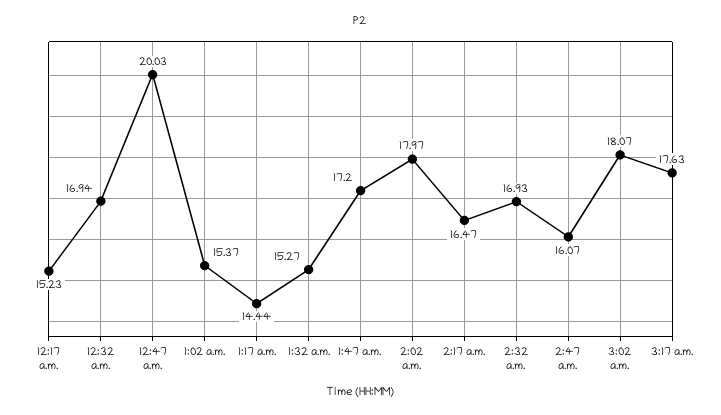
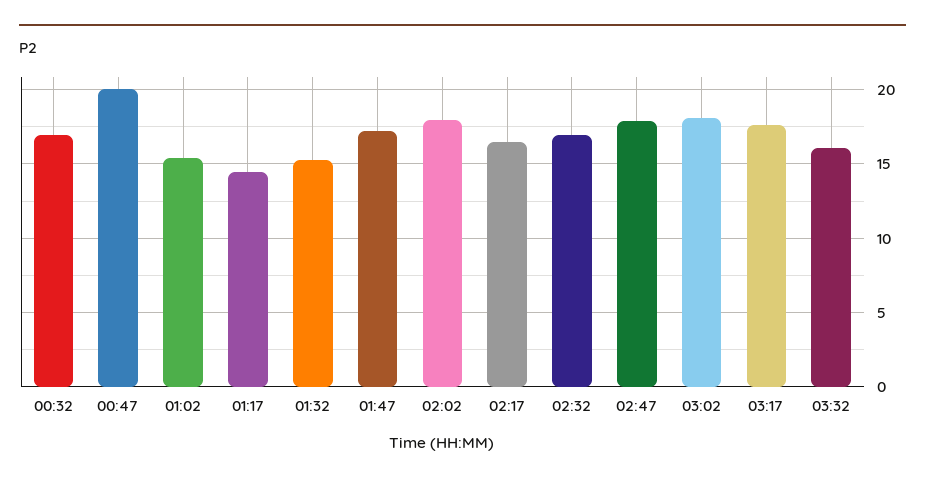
12:17 a.m.: 15.23 -> none
2:47 a.m.: 16.07 -> 18
03:32: none -> 16

